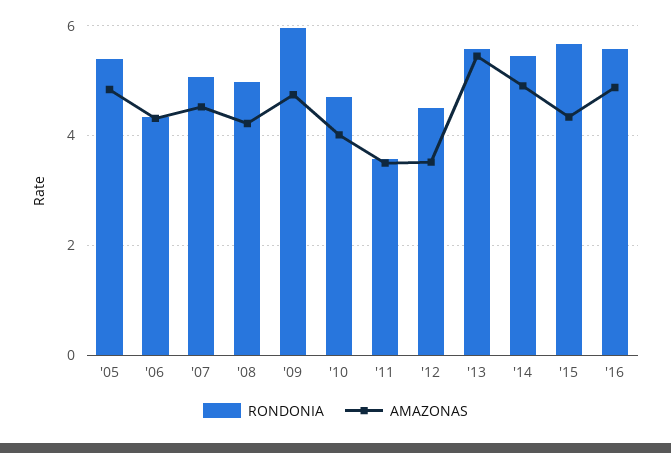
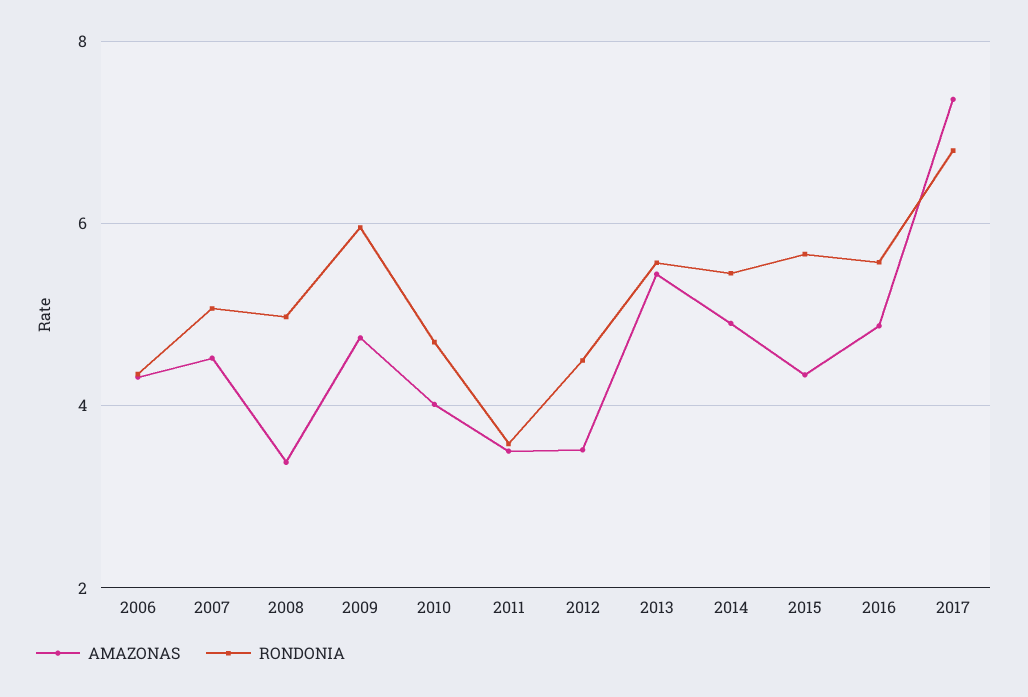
RONDONIA, '05: 5.4 -> none
AMAZONAS, '05: 4.8 -> none
AMAZONAS, '08: 4.2 -> 3.4
AMAZONAS, 2017: none -> 7.4
RONDONIA, 2017: none -> 6.8

